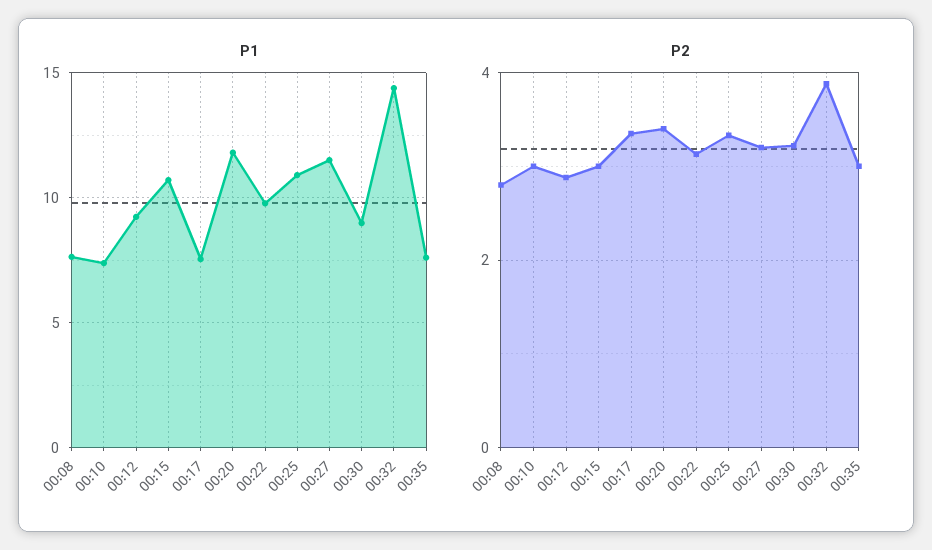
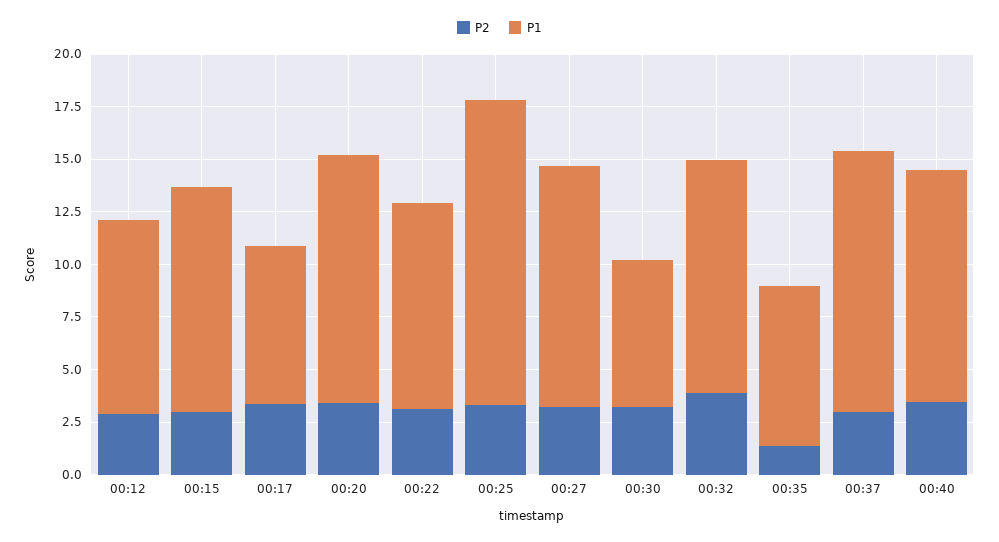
P1, 00:08: 7.5 -> none
P1, 00:10: 7.5 -> none
P1, 00:25: 11 -> 14.5
P1, 00:30: 9 -> 7
P1, 00:32: 14.5 -> 11
P2, 00:08: 2.8 -> none
P2, 00:10: 3 -> none
P2, 00:35: 3 -> 1.5
P2, 00:37: none -> 3
P1, 00:37: none -> 12.5
P2, 00:40: none -> 3.5
P1, 00:40: none -> 11

